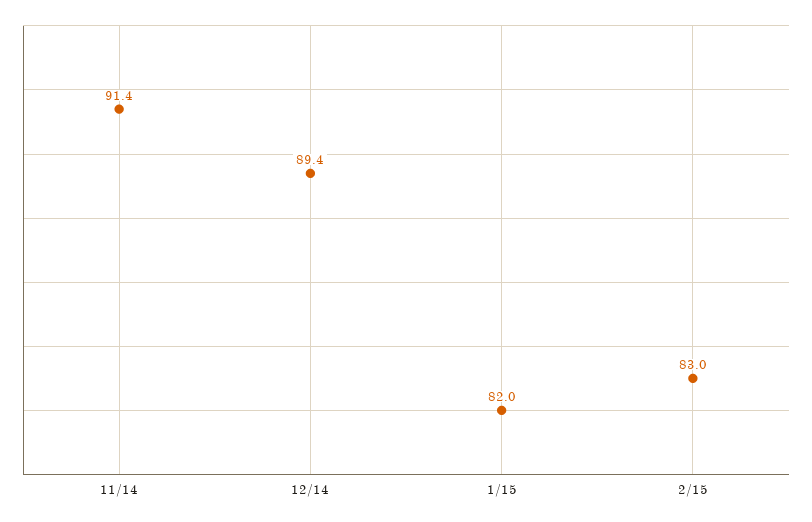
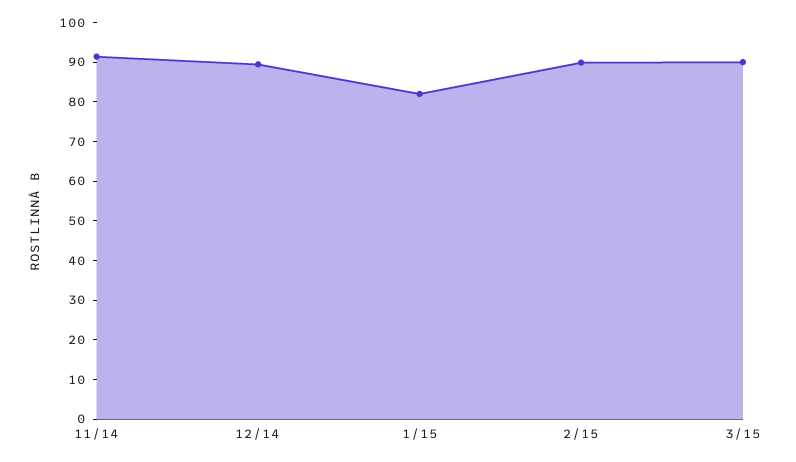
2/15: 83 -> 90
3/15: none -> 90

